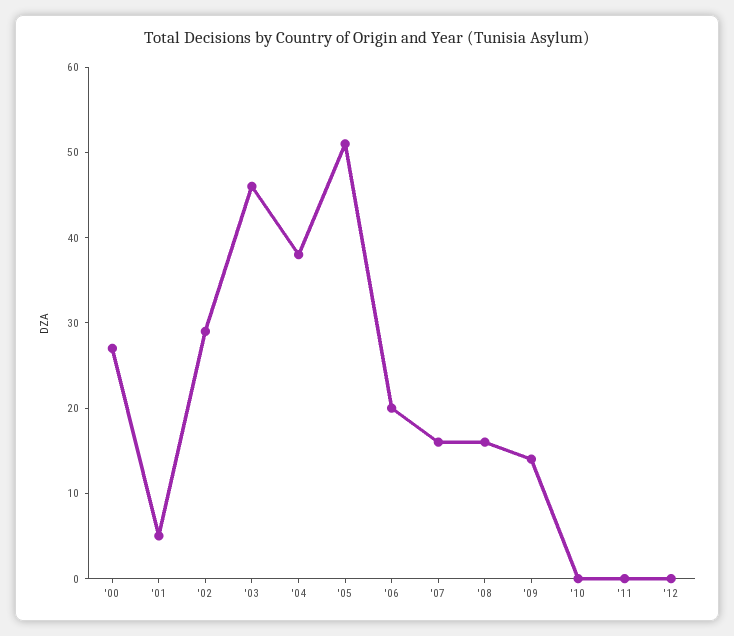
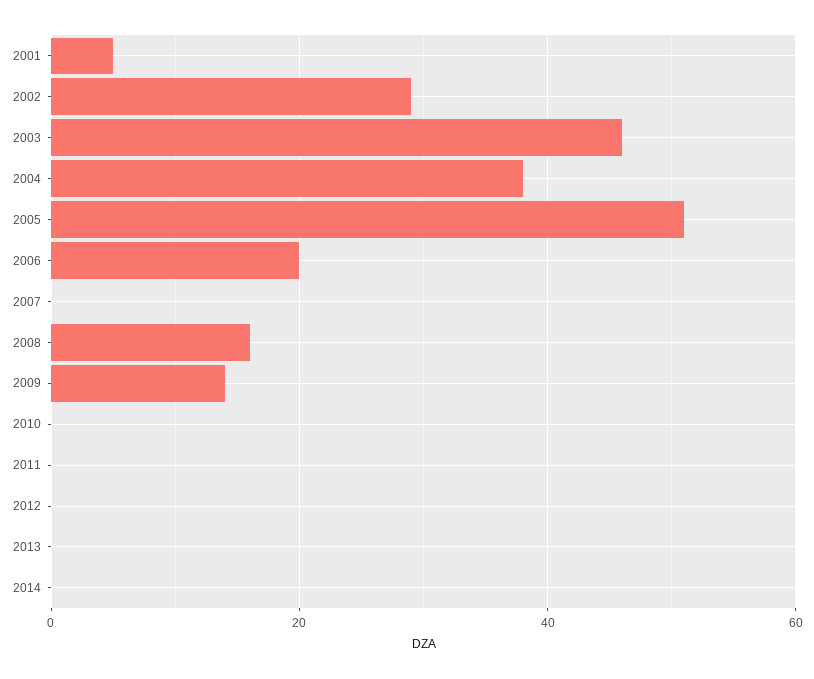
'00: 27 -> none
'07: 16 -> 0
2013: none -> 0
2014: none -> 0

